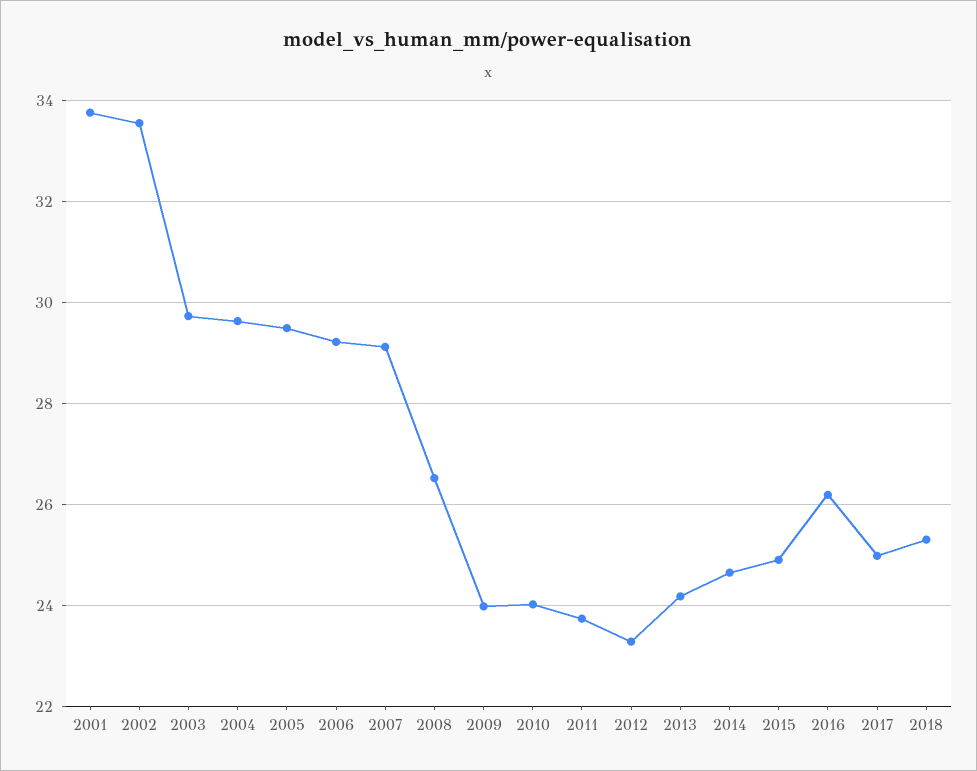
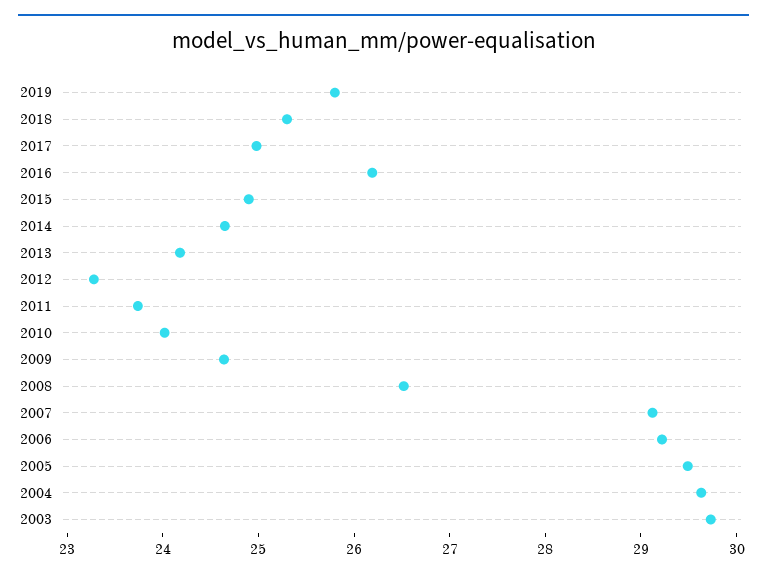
2001: 33.8 -> none
2002: 33.6 -> none
2009: 24 -> 24.6
2019: none -> 25.8

